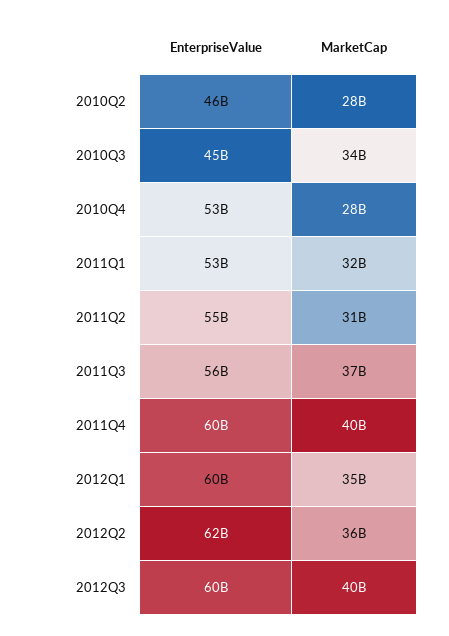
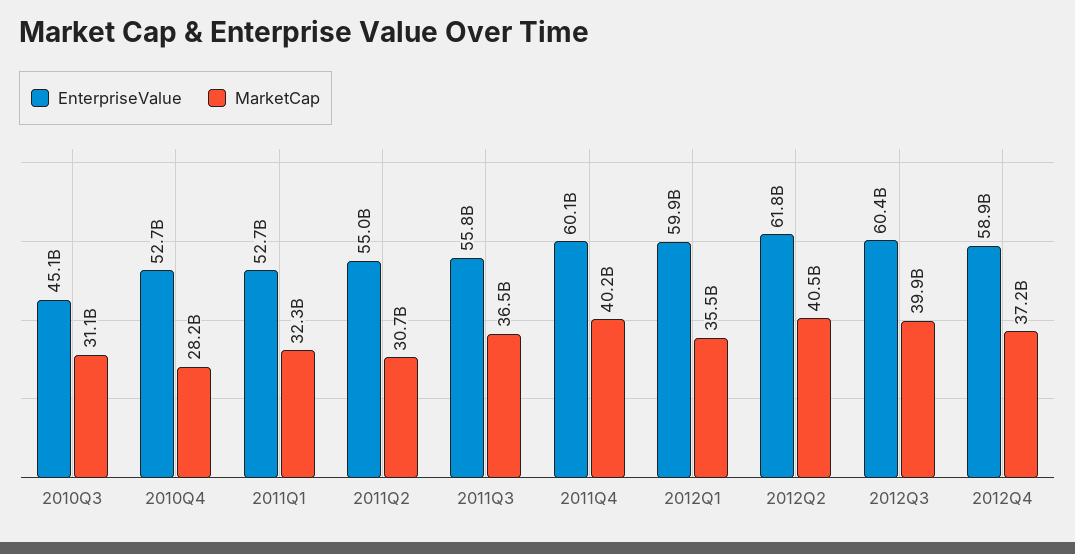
EnterpriseValue, 2010Q2: 46000000000 -> none
MarketCap, 2010Q2: 28000000000 -> none
MarketCap, 2010Q3: 34000000000 -> 31100000000
MarketCap, 2012Q2: 36000000000 -> 40500000000
EnterpriseValue, 2012Q4: none -> 58900000000
MarketCap, 2012Q4: none -> 37200000000

